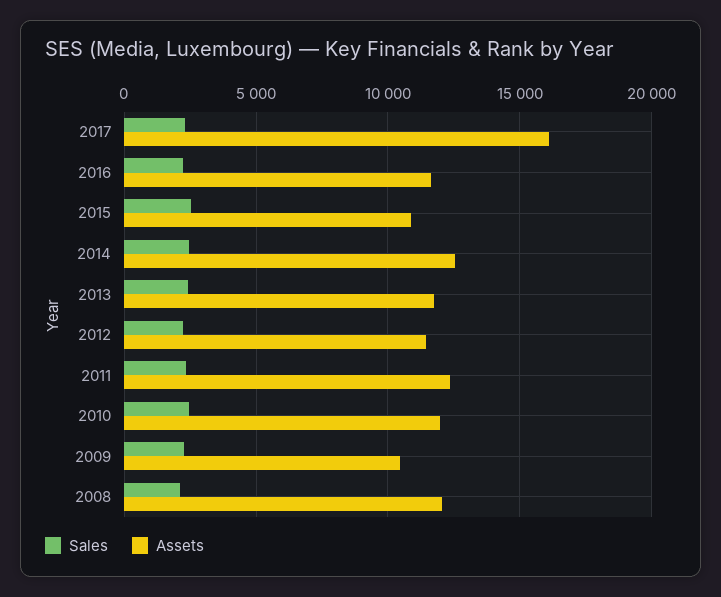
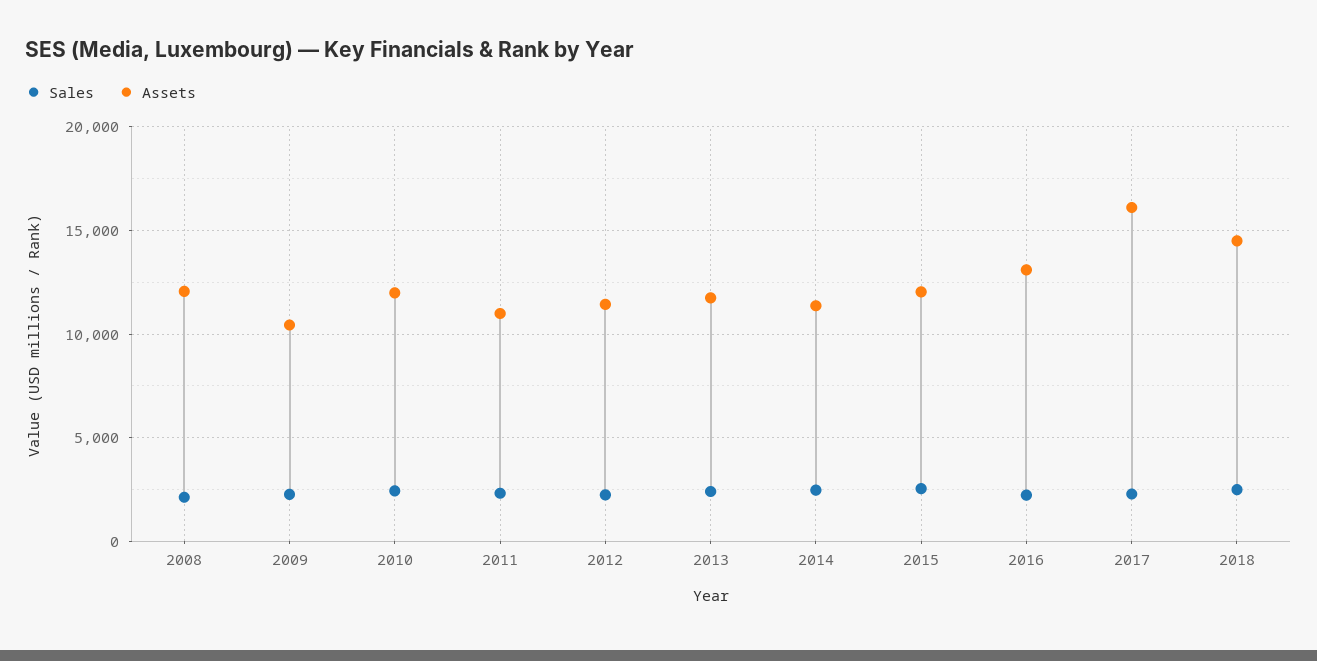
Assets, 2016: 11500 -> 13000
Assets, 2015: 11000 -> 12000
Assets, 2014: 12500 -> 11500
Assets, 2011: 12500 -> 11000
Sales, 2018: none -> 2500
Assets, 2018: none -> 14500

